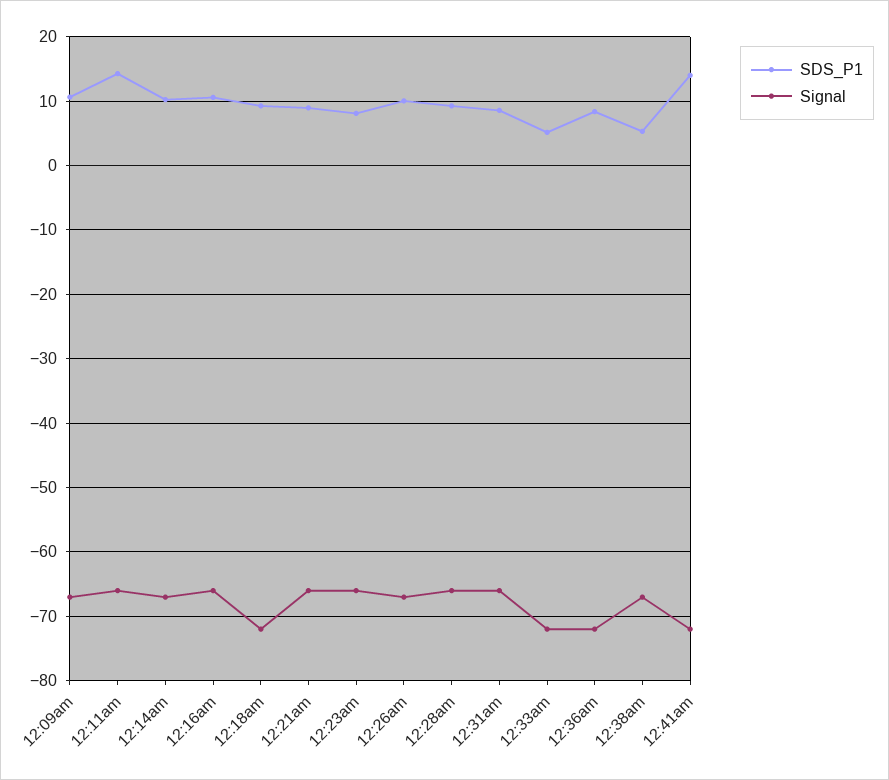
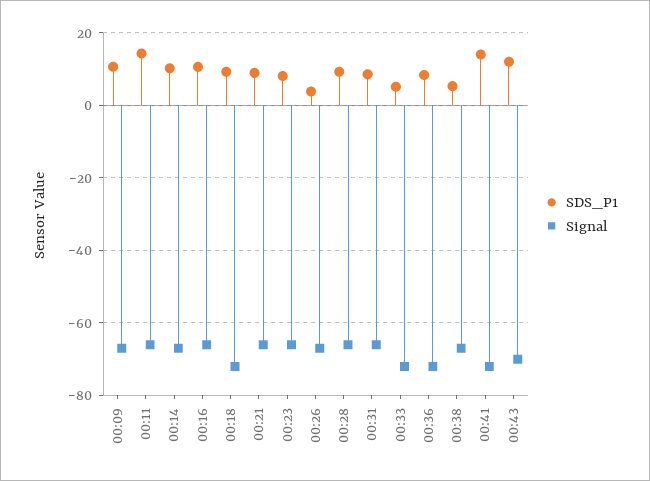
SDS_P1, 12:26am: 10 -> 4
SDS_P1, 00:43: none -> 12
Signal, 00:43: none -> -70

